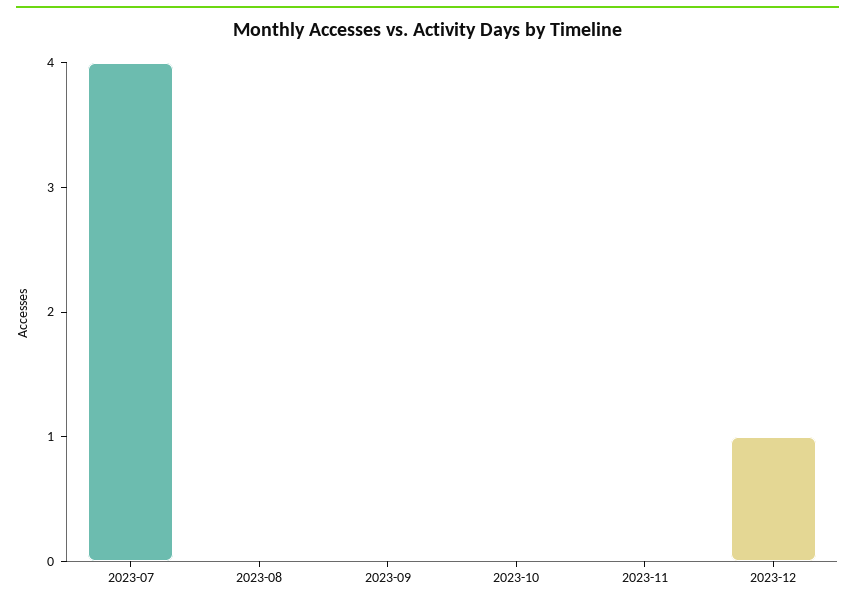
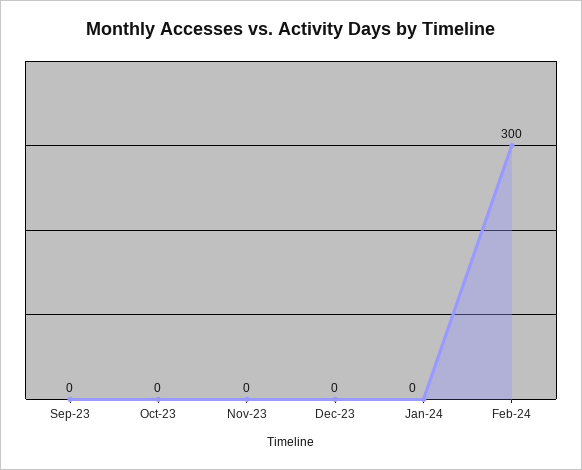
2023-07: 4 -> none
2023-08: 0 -> none
2023-12: 1 -> 0
Jan-24: none -> 0
Feb-24: none -> 300

